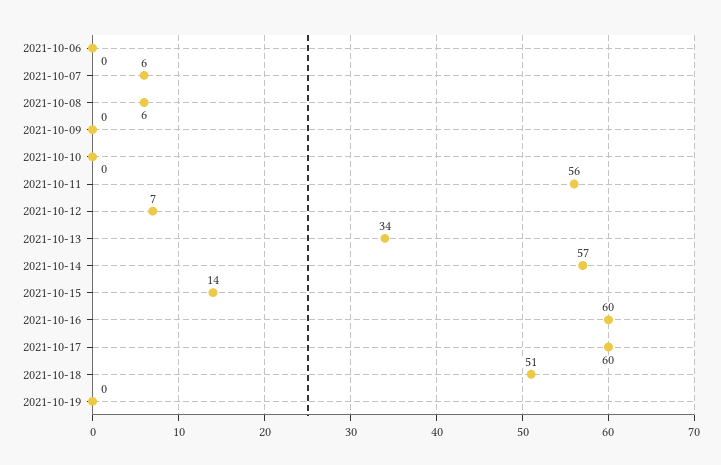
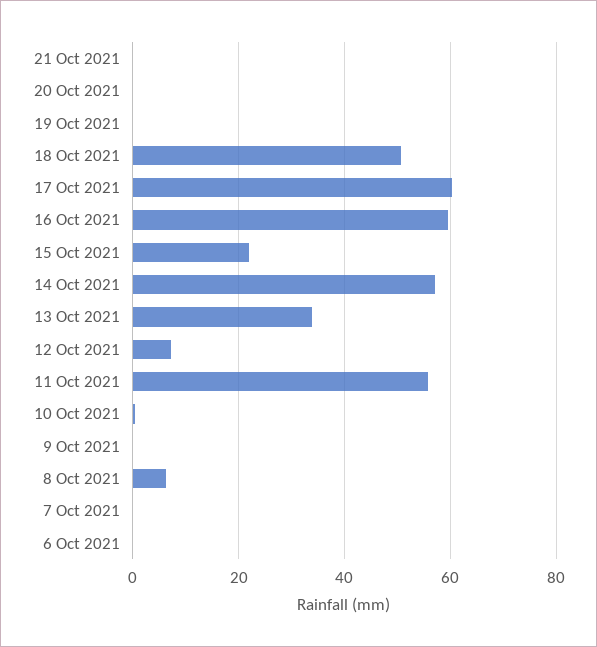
2021-10-07: 6 -> 0
2021-10-15: 14 -> 22
21 Oct 2021: none -> 0
20 Oct 2021: none -> 0

